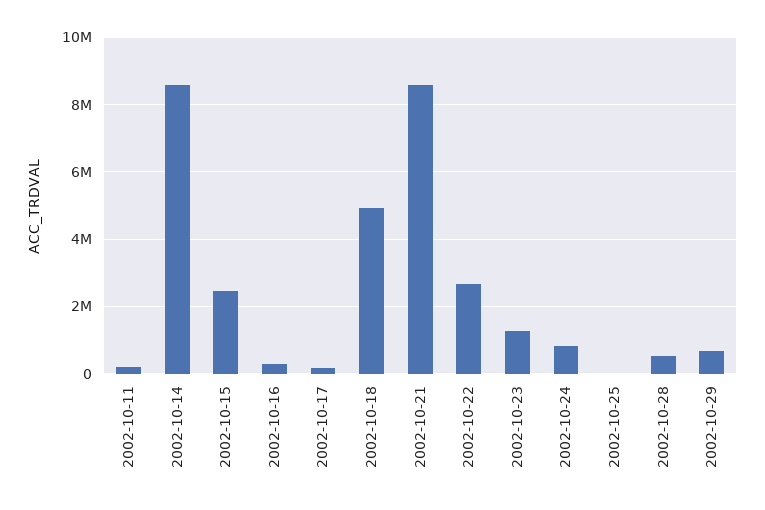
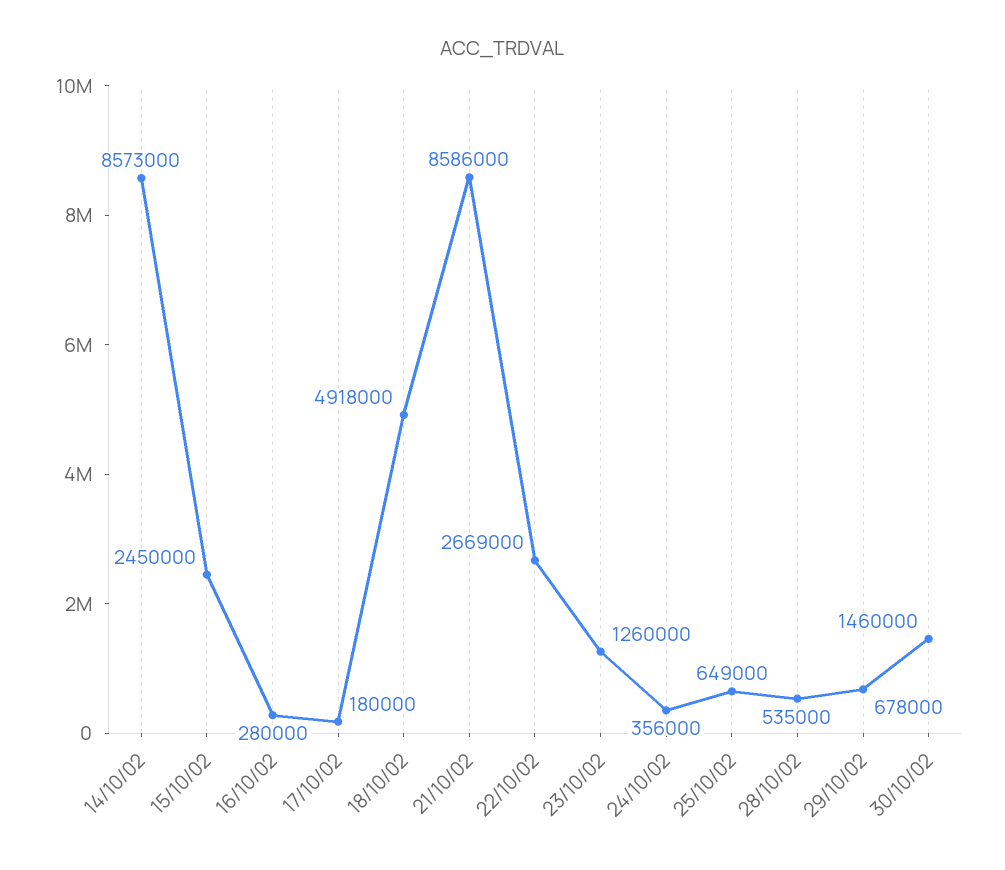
2002-10-11: 200000 -> none
2002-10-24: 800000 -> 356000
2002-10-25: 0 -> 649000
30/10/02: none -> 1460000

